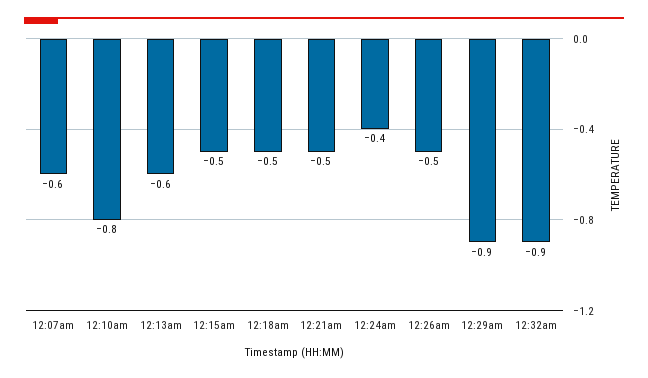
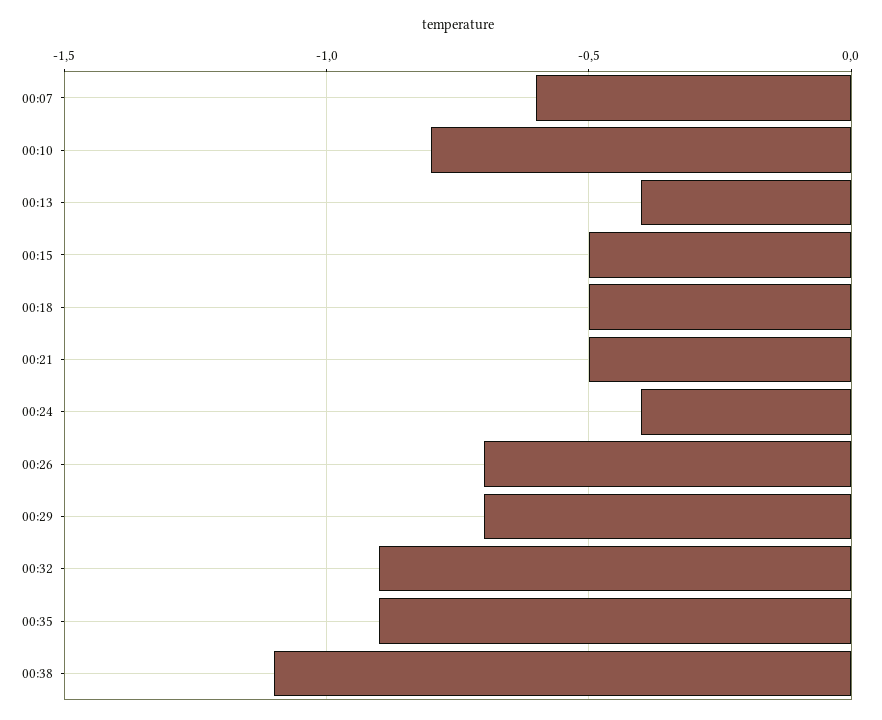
12:13am: -0.6 -> -0.4
12:26am: -0.5 -> -0.7
12:29am: -0.9 -> -0.7
00:35: none -> -0.9
00:38: none -> -1.1

